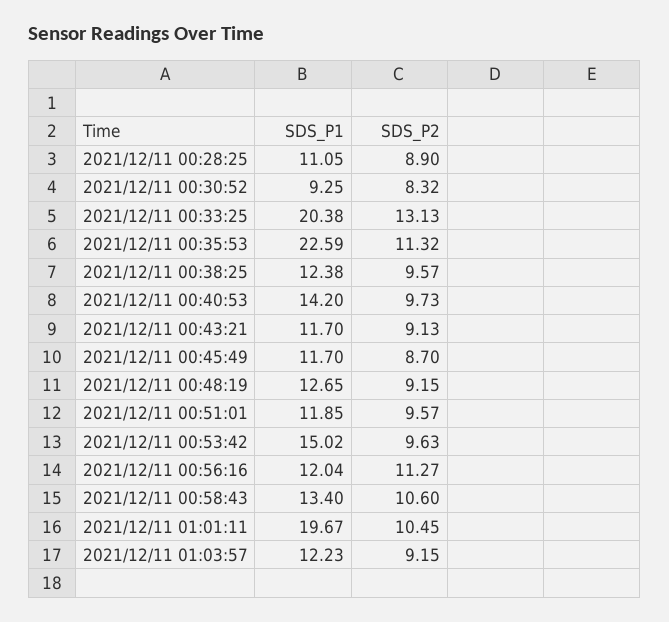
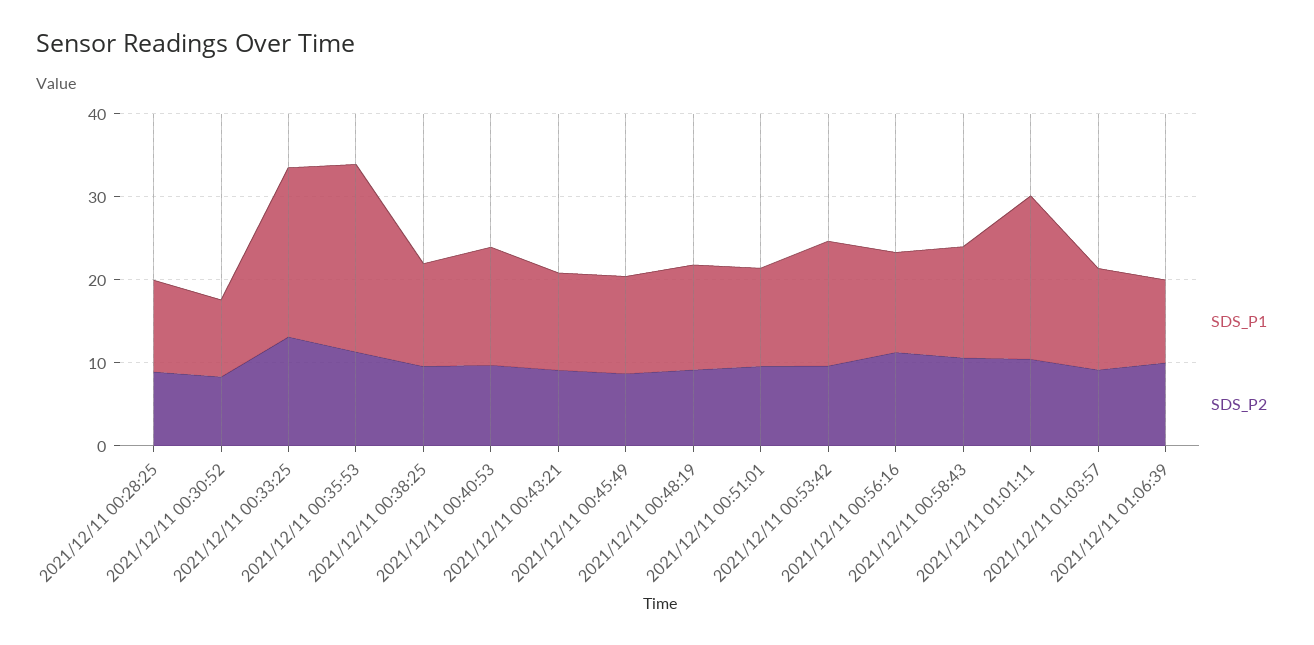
SDS_P1, 2021/12/11 01:06:39: none -> 10
SDS_P2, 2021/12/11 01:06:39: none -> 10

